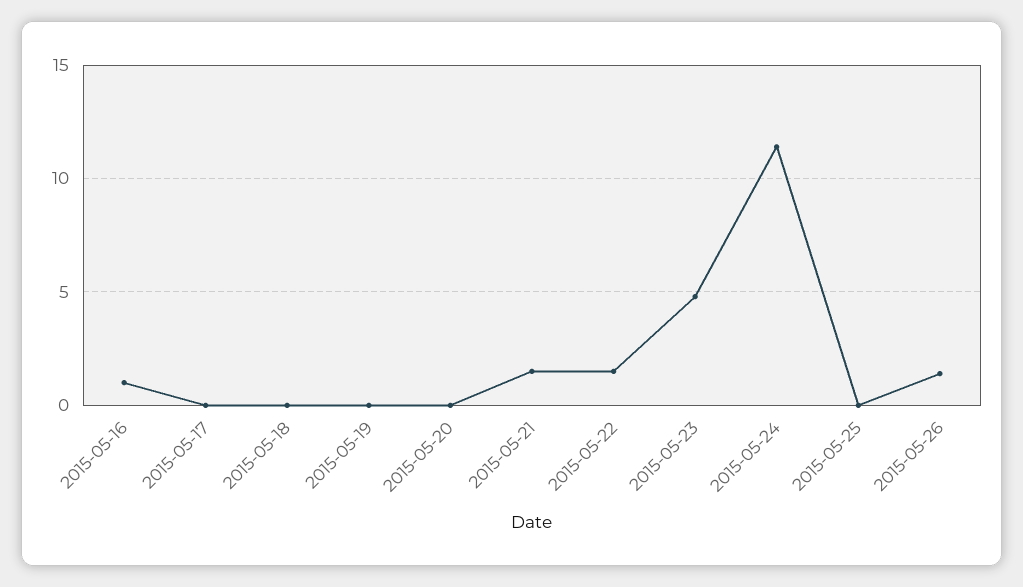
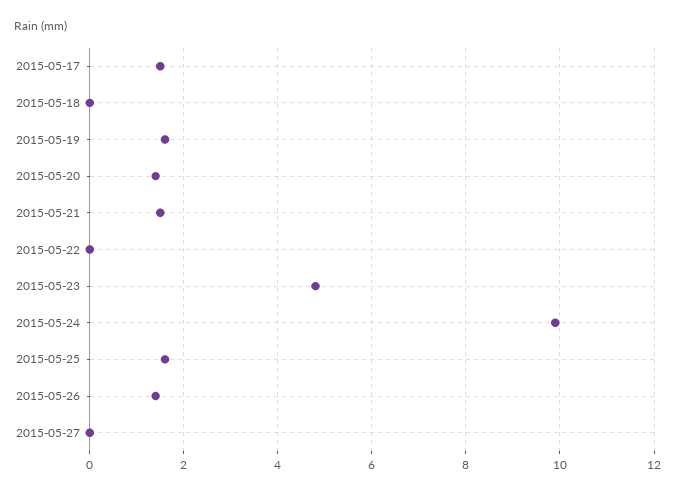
2015-05-16: 1 -> none
2015-05-17: 0 -> 1.5
2015-05-19: 0 -> 1.5
2015-05-20: 0 -> 1.5
2015-05-22: 1.5 -> 0
2015-05-24: 11.5 -> 10
2015-05-25: 0 -> 1.5
2015-05-27: none -> 0

